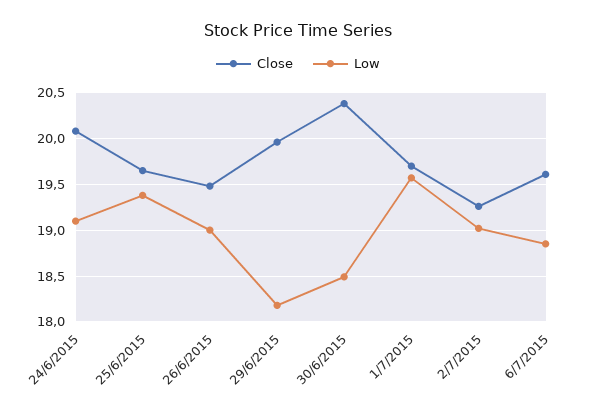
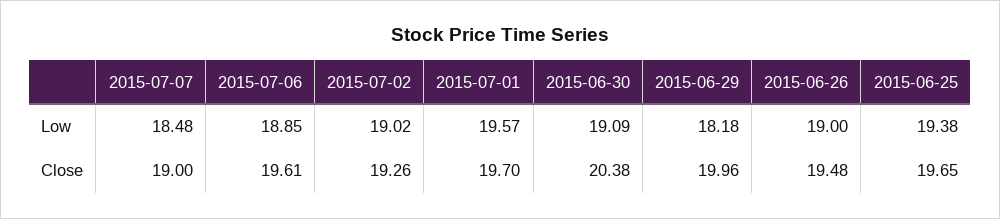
Close, 24/6/2015: 20.1 -> none
Low, 24/6/2015: 19.1 -> none
Low, 30/6/2015: 18.5 -> 19.09
Low, 2015-07-07: none -> 18.48
Close, 2015-07-07: none -> 19

